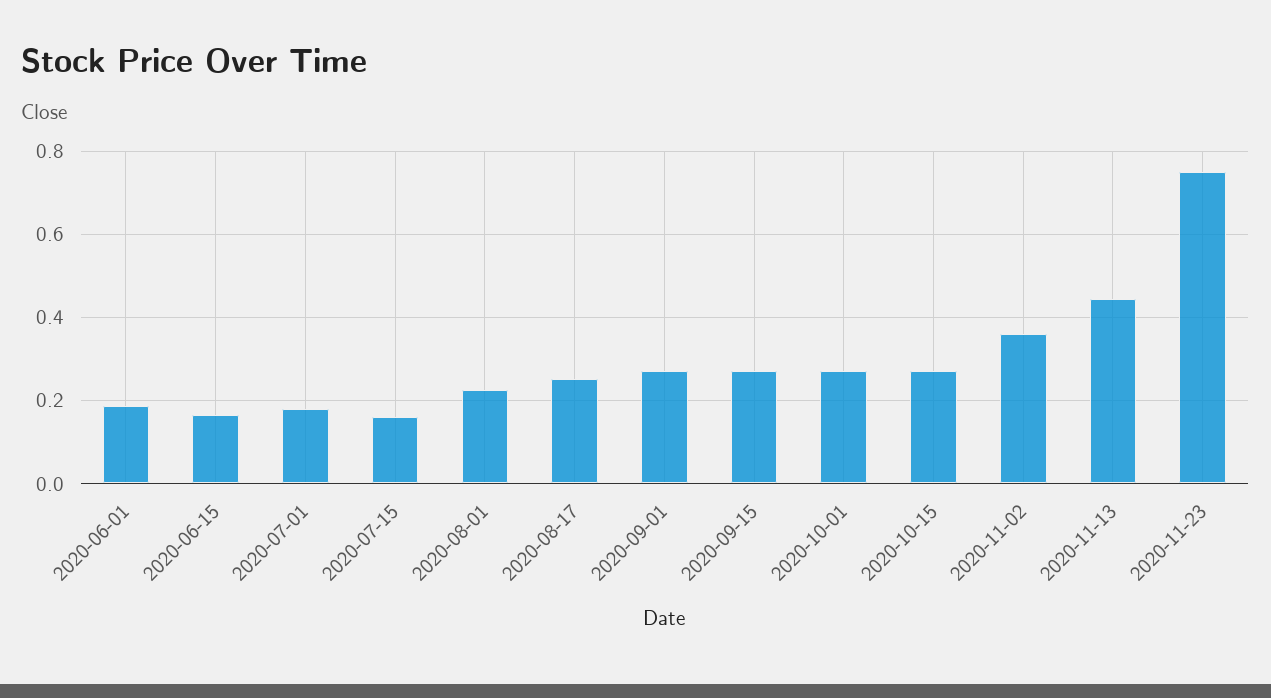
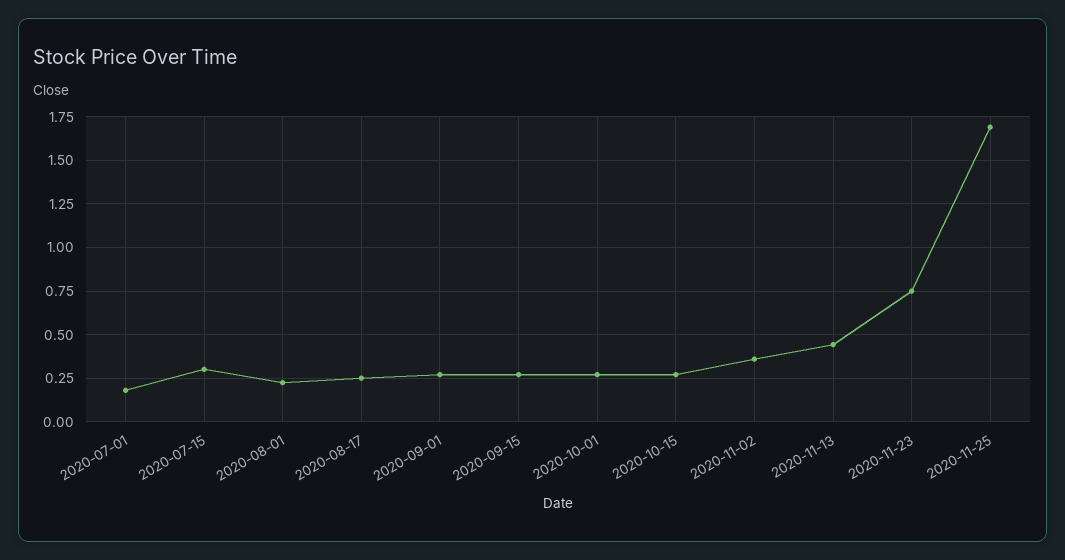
2020-06-01: 0.18 -> none
2020-06-15: 0.16 -> none
2020-07-15: 0.16 -> 0.3
2020-11-25: none -> 1.7

